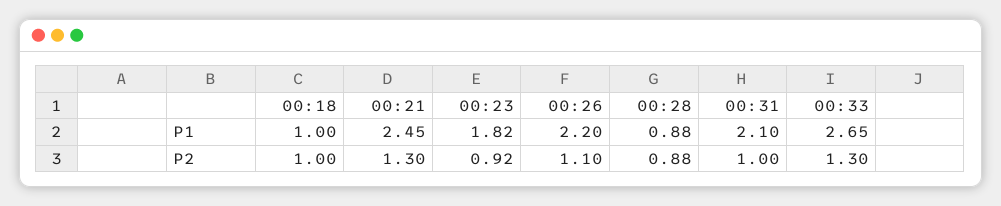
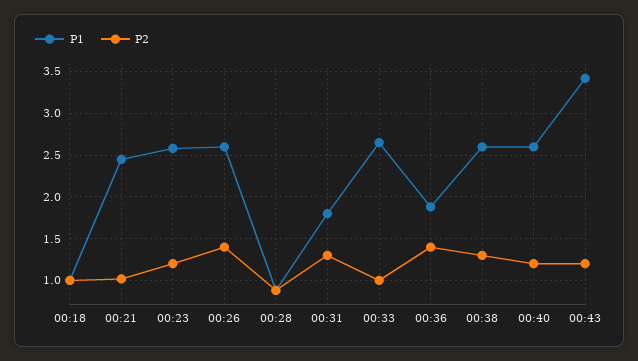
P1, 00:23: 1.82 -> 2.6
P1, 00:26: 2.2 -> 2.6
P1, 00:31: 2.1 -> 1.8
P2, 00:21: 1.3 -> 1
P2, 00:23: 0.92 -> 1.2
P2, 00:26: 1.1 -> 1.4
P2, 00:31: 1 -> 1.3
P2, 00:33: 1.3 -> 1
P1, 00:36: none -> 1.9
P2, 00:36: none -> 1.4
P1, 00:38: none -> 2.6
P2, 00:38: none -> 1.3
P1, 00:40: none -> 2.6
P2, 00:40: none -> 1.2
P1, 00:43: none -> 3.4
P2, 00:43: none -> 1.2

